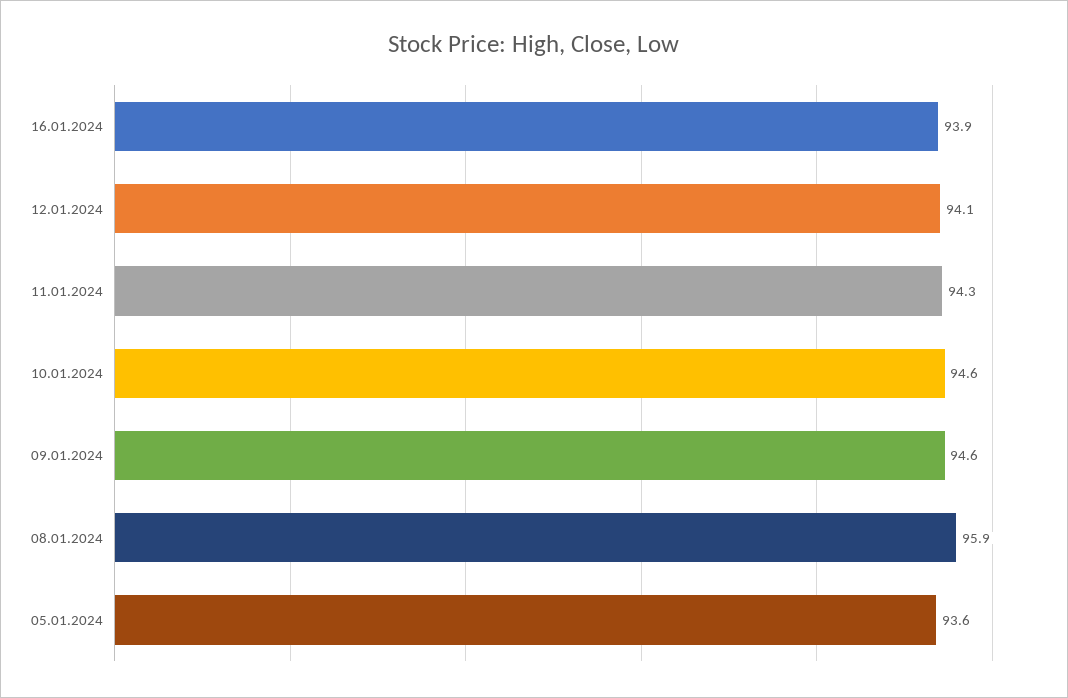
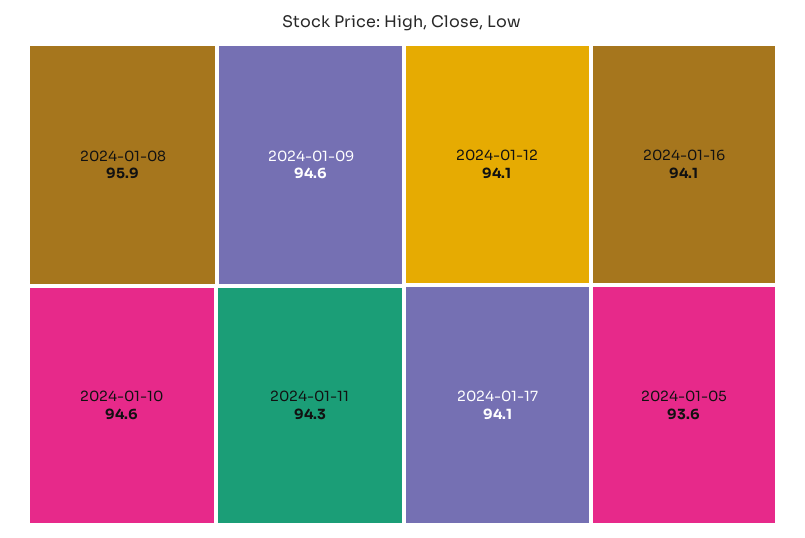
16.01.2024: 93.9 -> 94.1
2024-01-17: none -> 94.1

